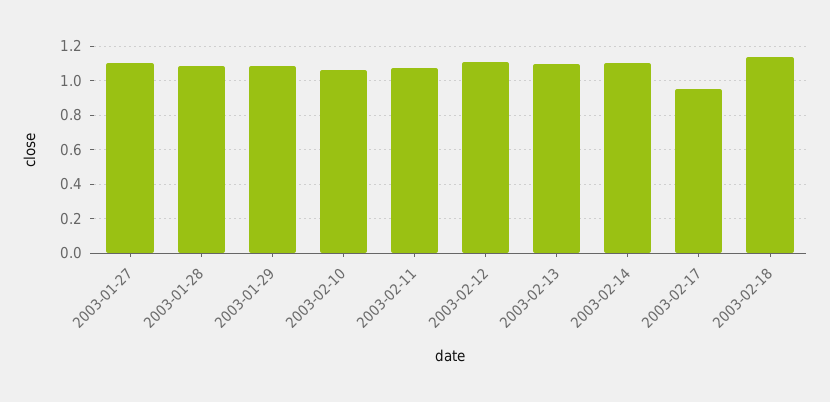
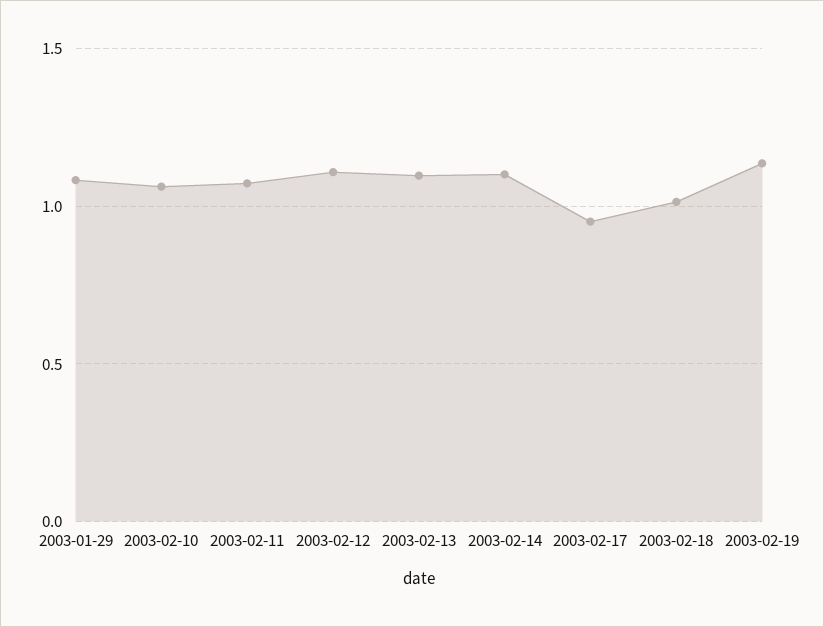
2003-01-27: 1.1 -> none
2003-01-28: 1.1 -> none
2003-02-18: 1.15 -> 1
2003-02-19: none -> 1.15

